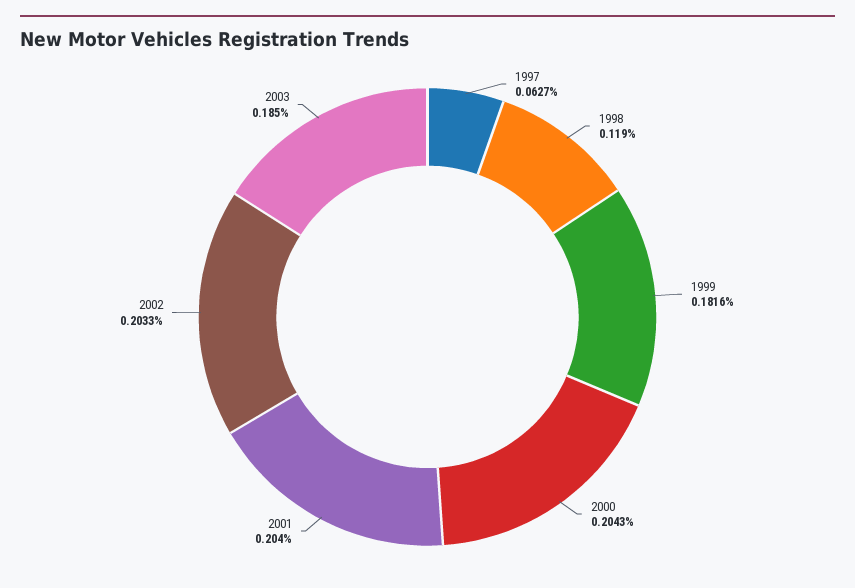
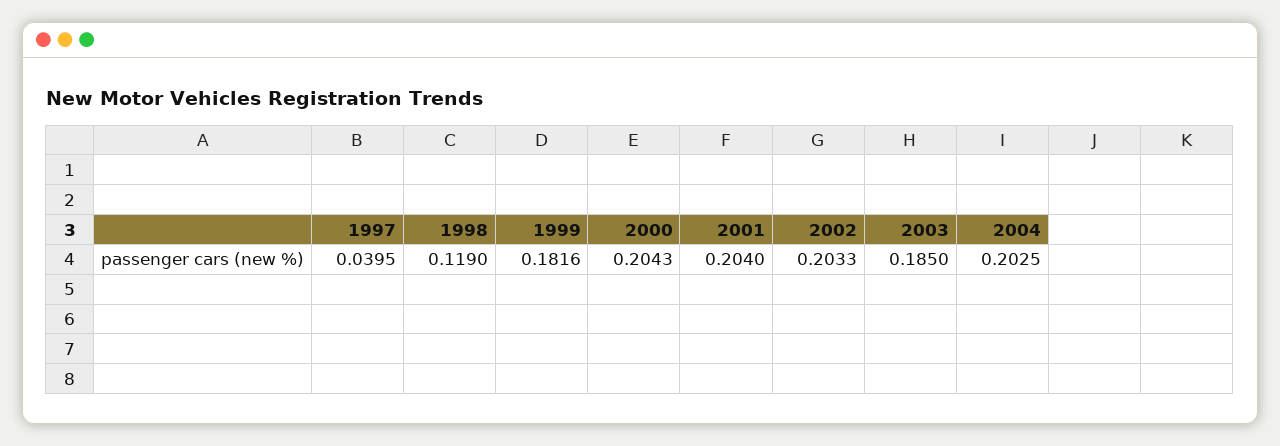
1997: 0.0627 -> 0.0395
2004: none -> 0.2025

